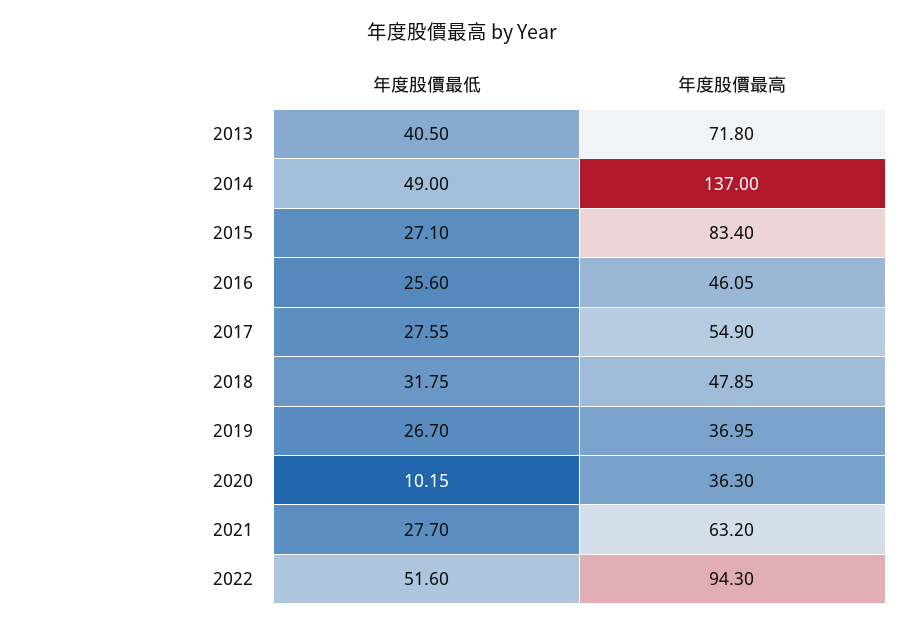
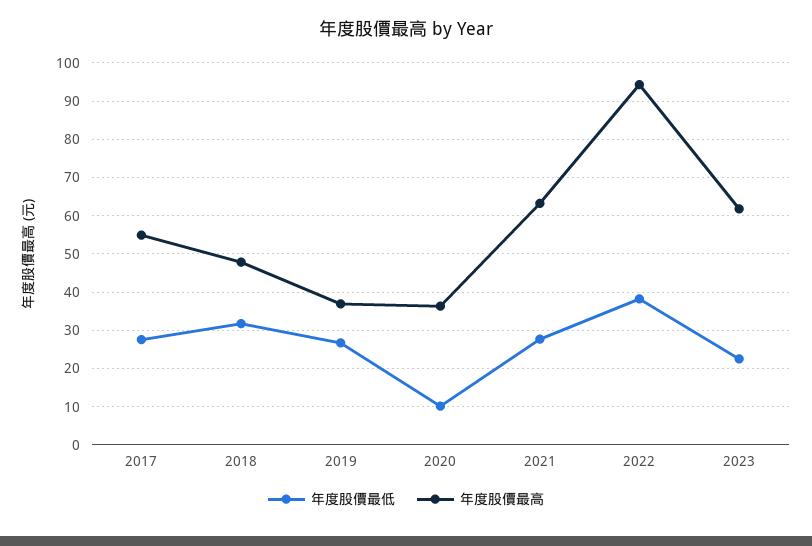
年度股價最低, 2013: 40.5 -> none
年度股價最高, 2013: 71.8 -> none
年度股價最低, 2014: 49 -> none
年度股價最高, 2014: 137 -> none
年度股價最低, 2015: 27.1 -> none
年度股價最高, 2015: 83.4 -> none
年度股價最低, 2016: 25.6 -> none
年度股價最高, 2016: 46.05 -> none
年度股價最低, 2022: 51.6 -> 38
年度股價最低, 2023: none -> 22
年度股價最高, 2023: none -> 62

